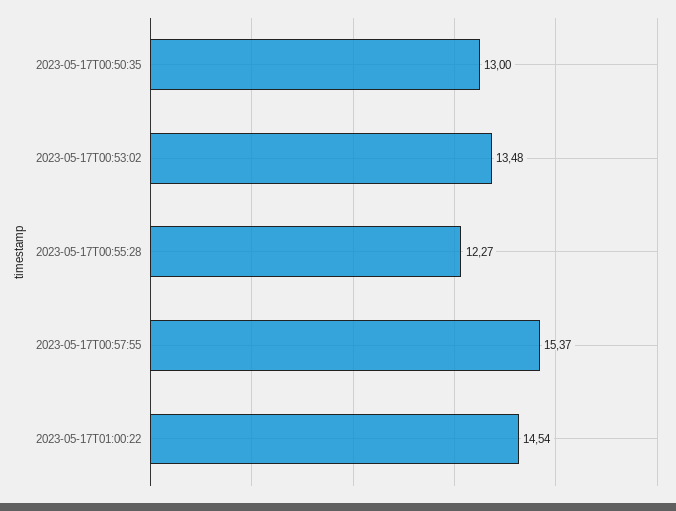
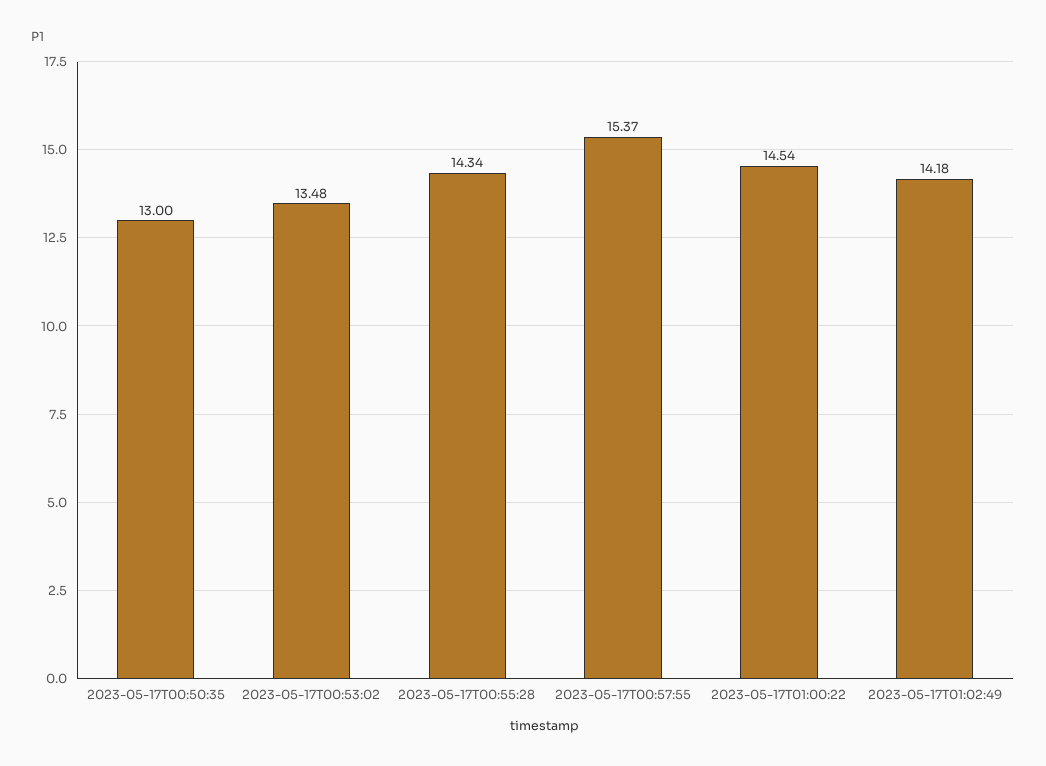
2023-05-17T00:55:28: 12.27 -> 14.34
2023-05-17T01:02:49: none -> 14.18

